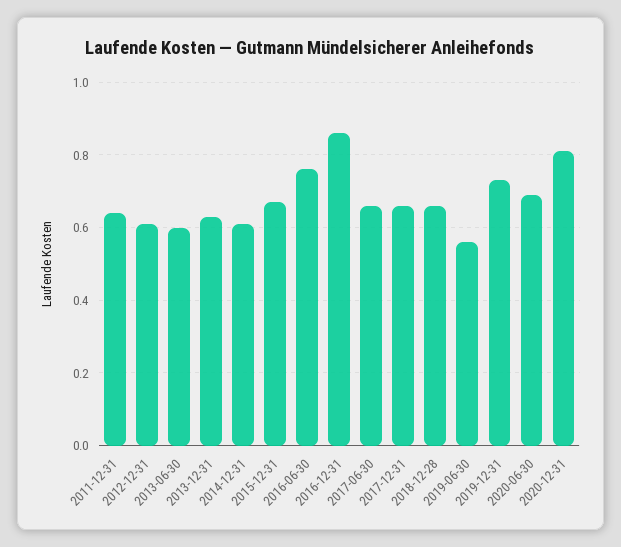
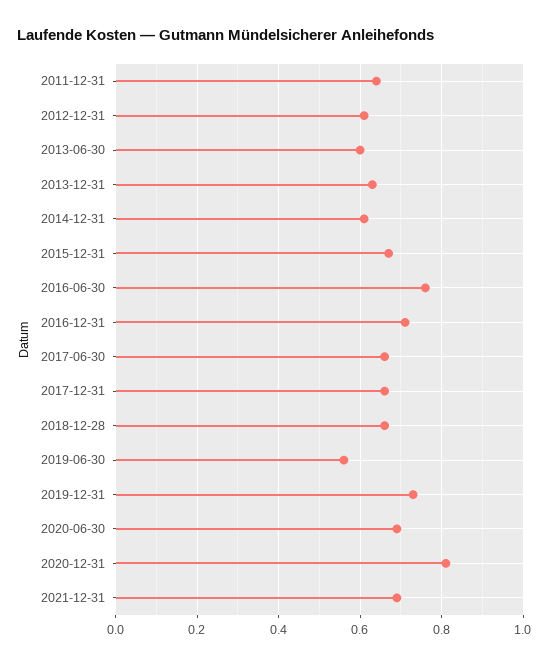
2016-12-31: 0.85 -> 0.7
2021-12-31: none -> 0.7

